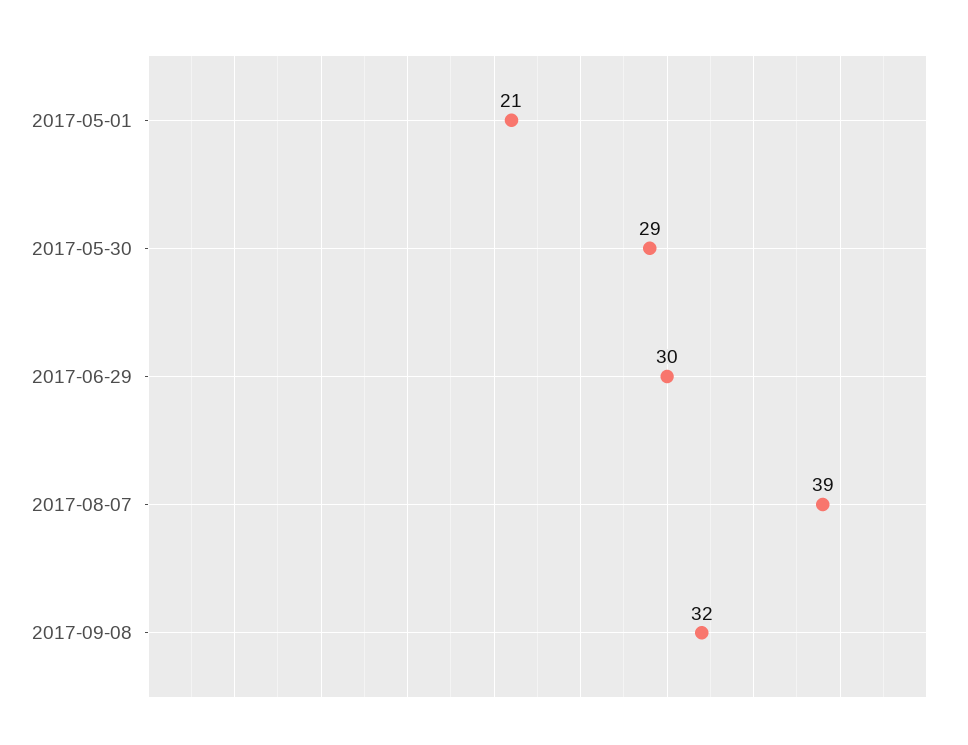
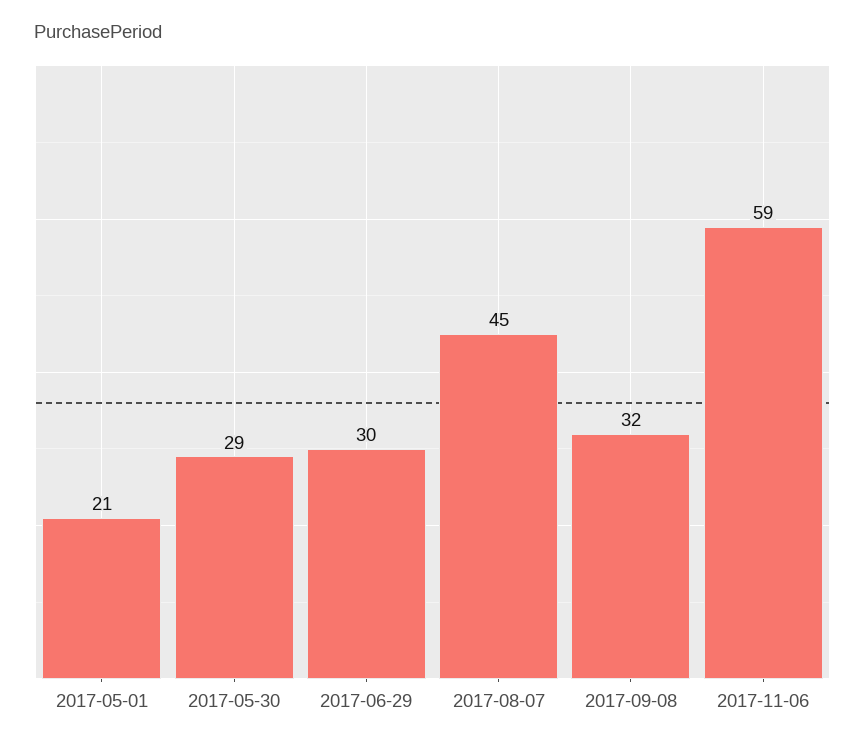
2017-08-07: 39 -> 45
2017-11-06: none -> 59

